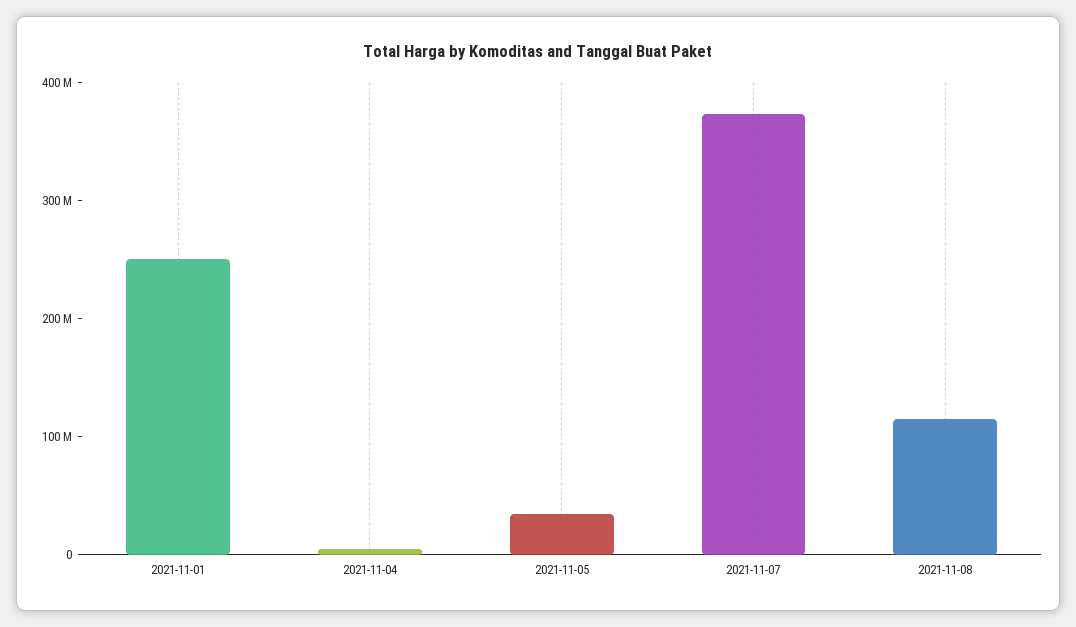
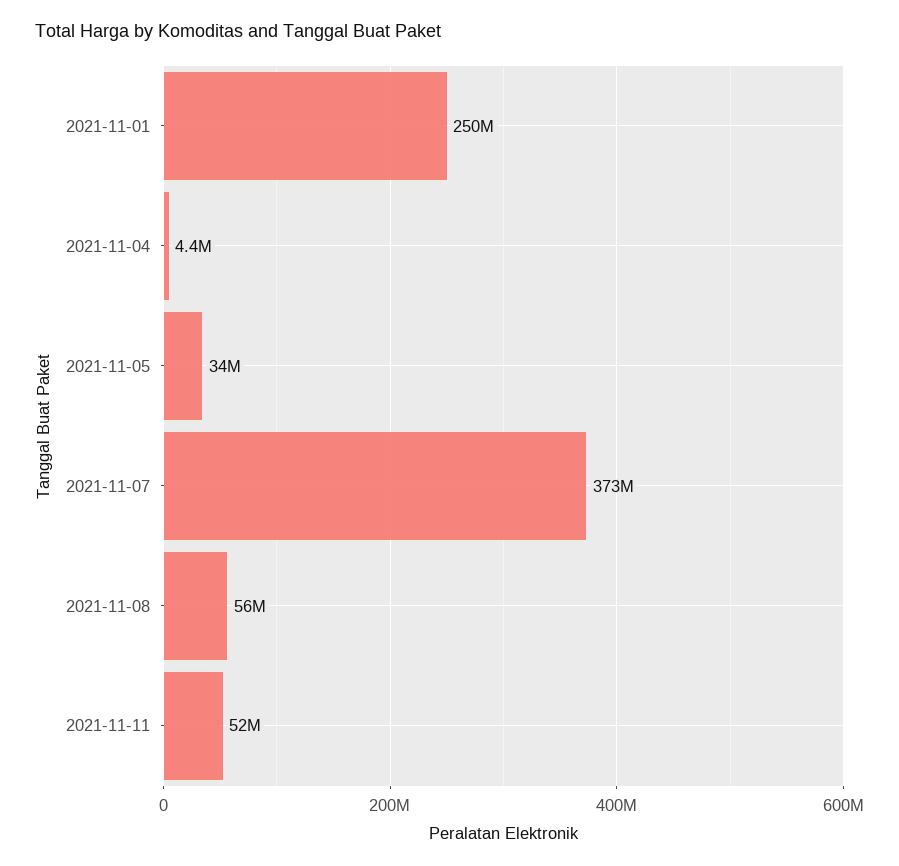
2021-11-08: 120000000 -> 56000000
2021-11-11: none -> 52000000

